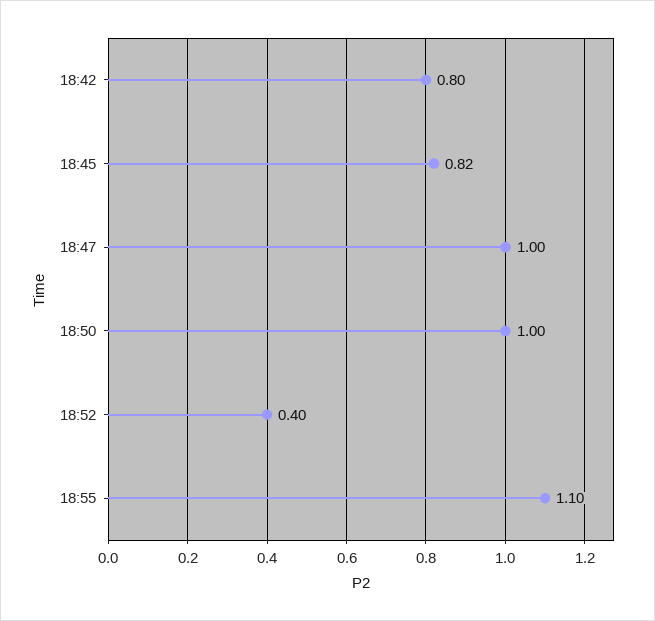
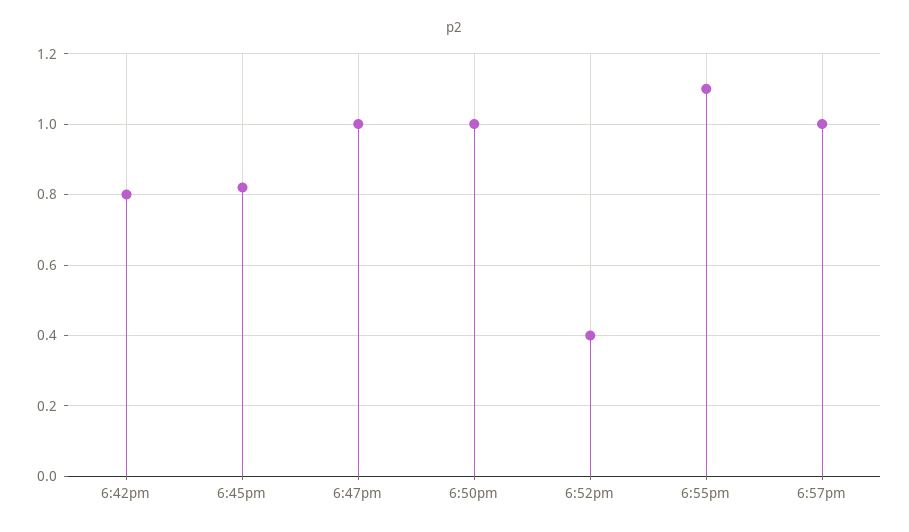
6:57pm: none -> 1

